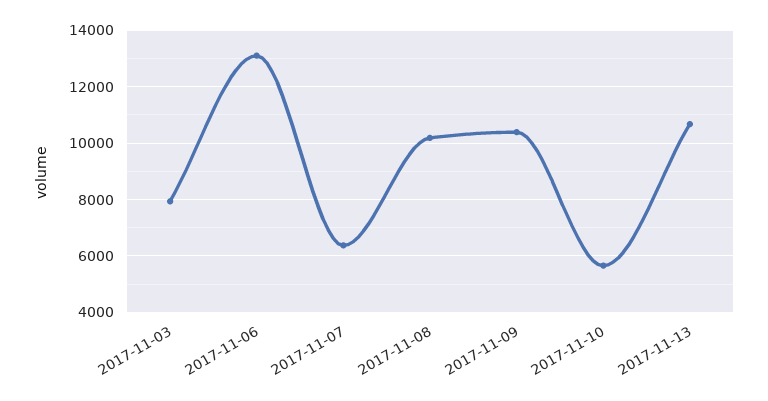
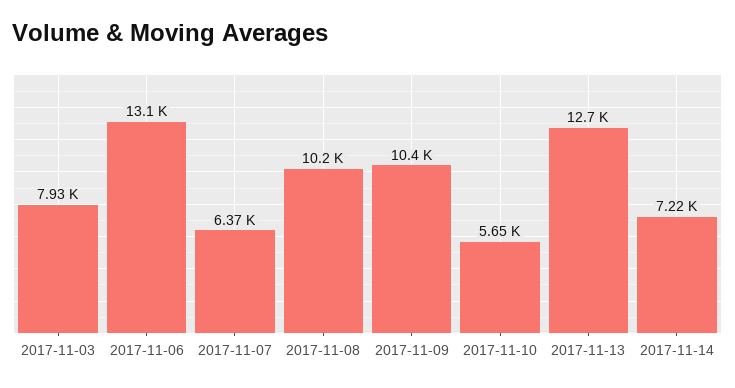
2017-11-13: 10750 -> 12700
2017-11-14: none -> 7220

